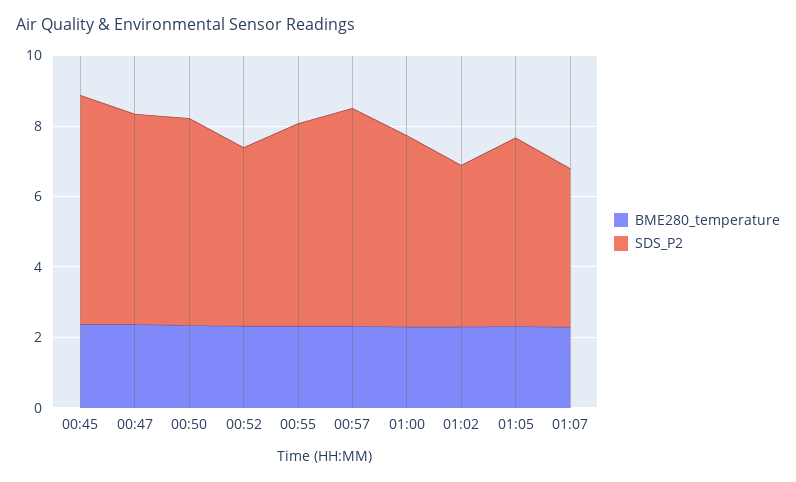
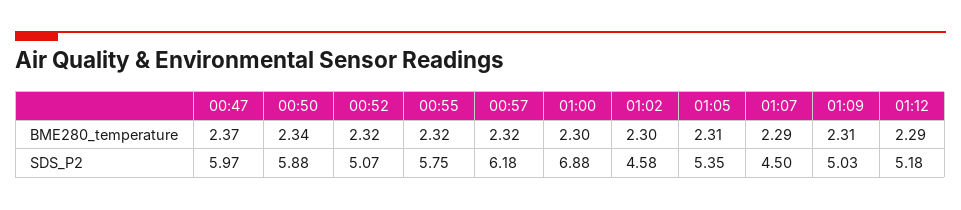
BME280_temperature, 00:45: 2.5 -> none
SDS_P2, 00:45: 6.5 -> none
SDS_P2, 01:00: 5.5 -> 6.88
BME280_temperature, 01:09: none -> 2.31
BME280_temperature, 01:12: none -> 2.29
SDS_P2, 01:09: none -> 5.03
SDS_P2, 01:12: none -> 5.18

